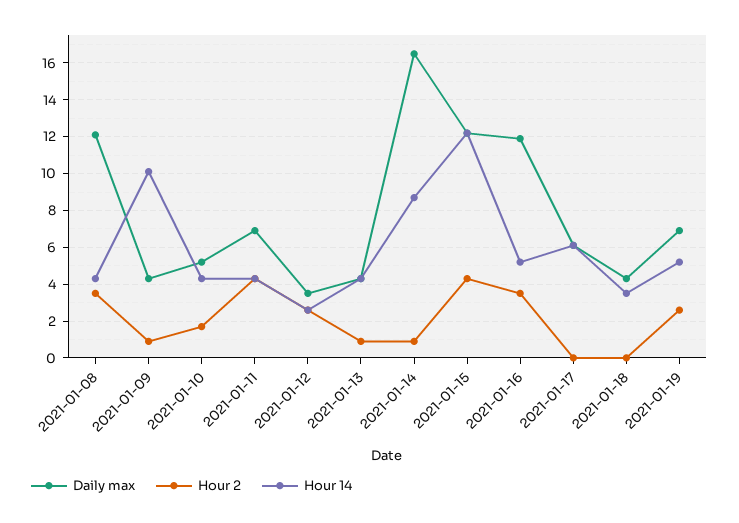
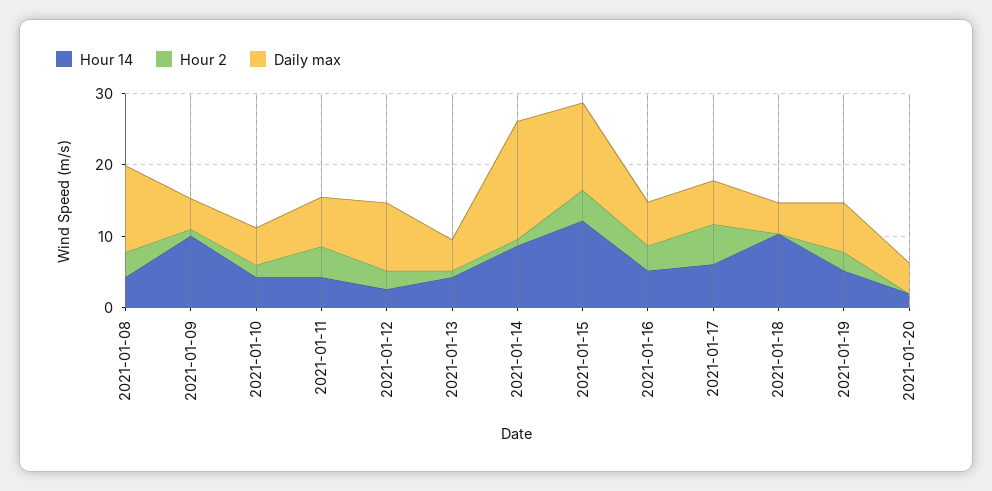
Daily max, 2021-01-12: 3.5 -> 10
Daily max, 2021-01-16: 12 -> 6
Hour 2, 2021-01-17: 0 -> 6
Hour 14, 2021-01-18: 3.5 -> 10
Hour 14, 2021-01-20: none -> 2
Hour 2, 2021-01-20: none -> 0
Daily max, 2021-01-20: none -> 4

